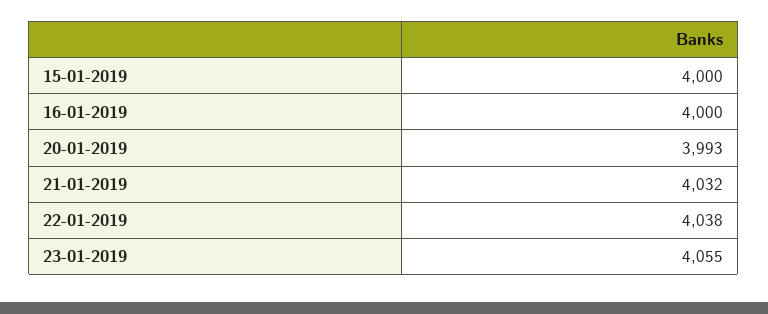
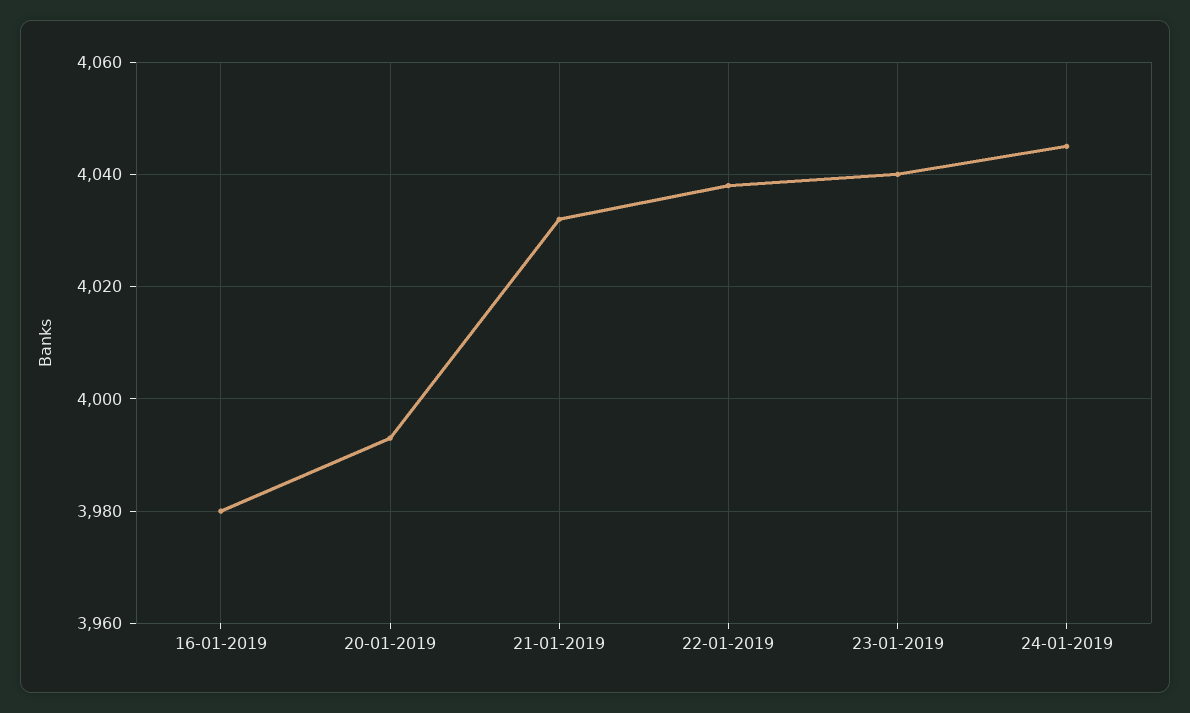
15-01-2019: 4000 -> none
16-01-2019: 4000 -> 3980
23-01-2019: 4055 -> 4040
24-01-2019: none -> 4045

